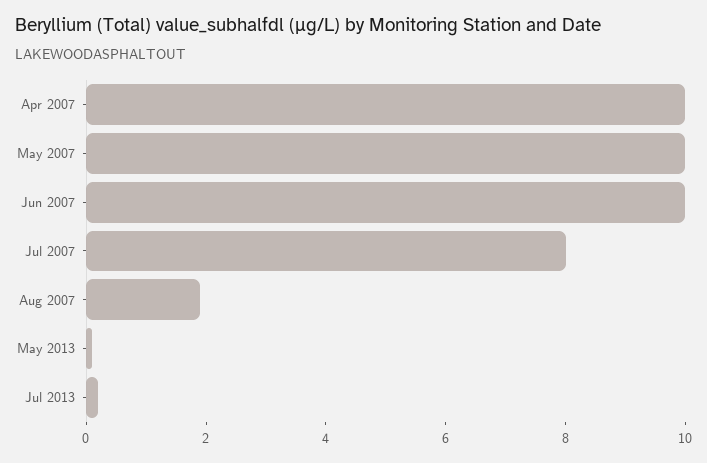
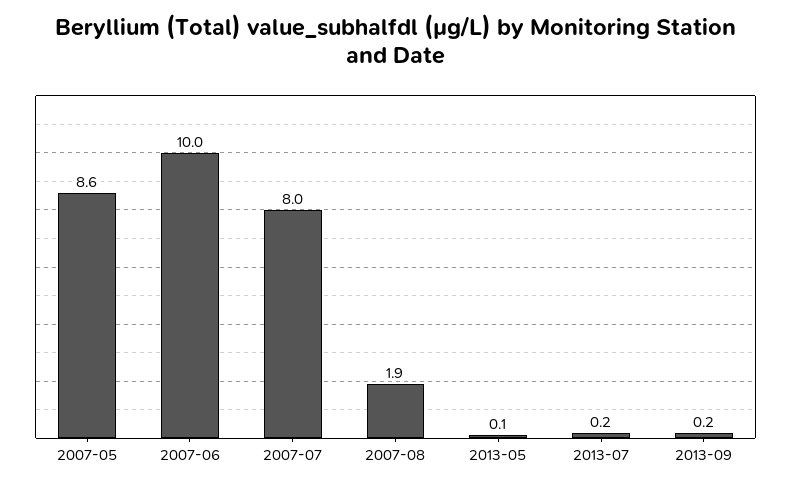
Apr 2007: 10 -> none
May 2007: 10 -> 8.6
2013-09: none -> 0.2

